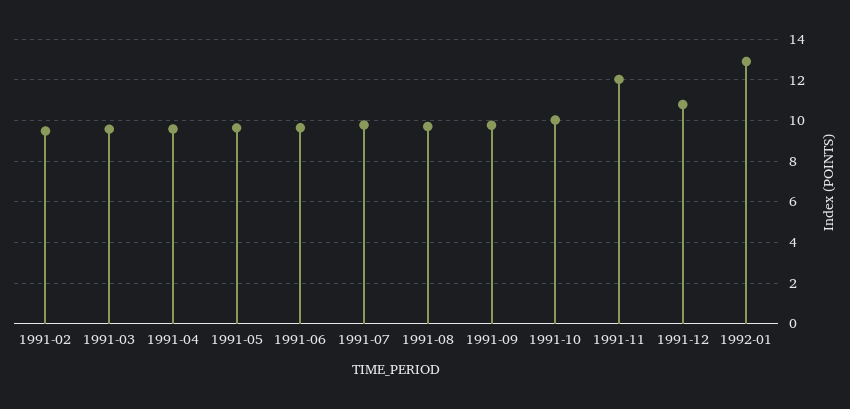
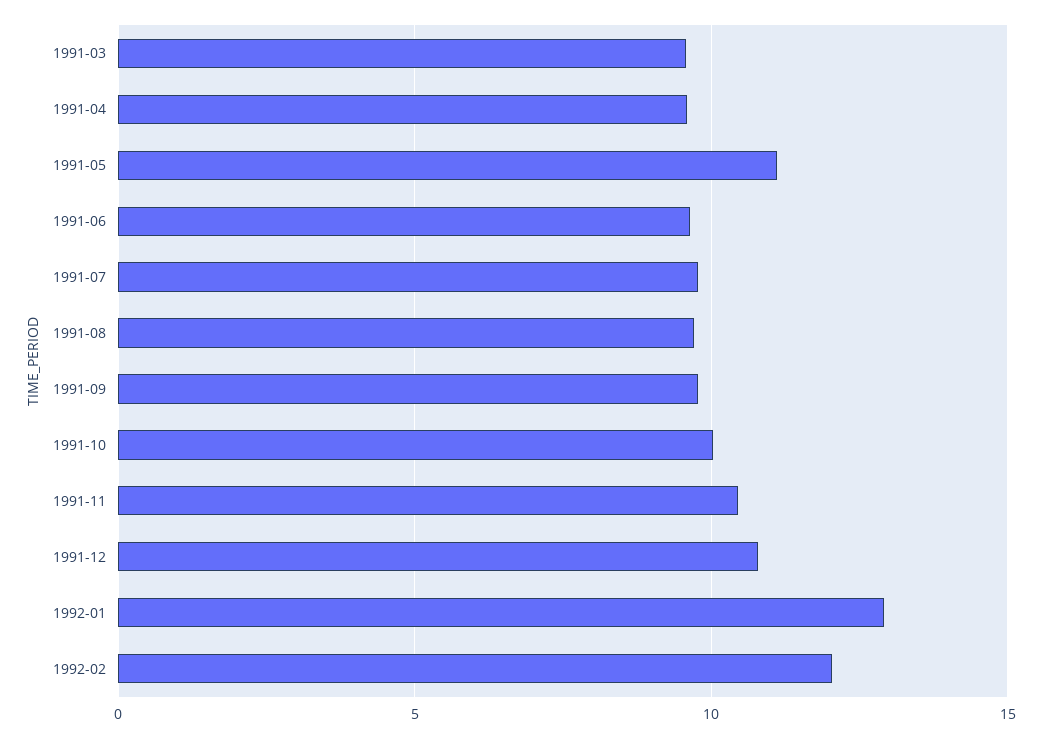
1991-02: 9.5 -> none
1991-05: 9.5 -> 11
1991-11: 12 -> 10.5
1992-02: none -> 12

